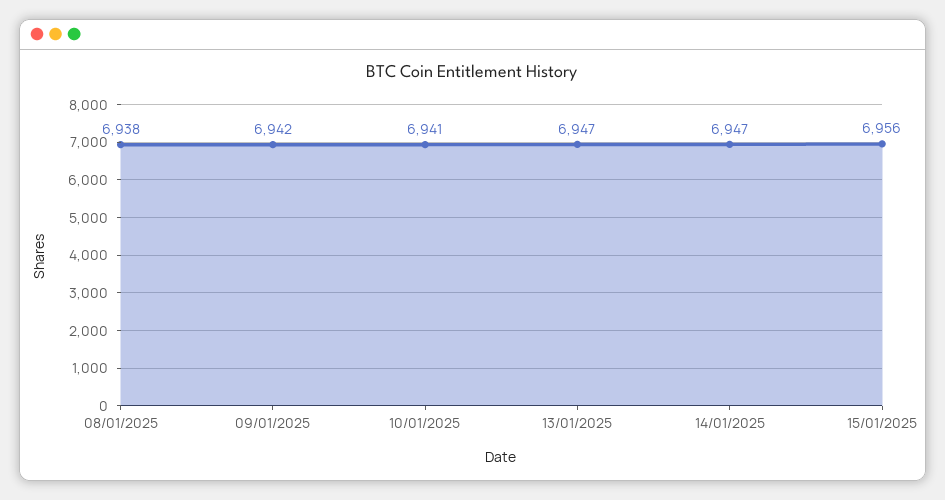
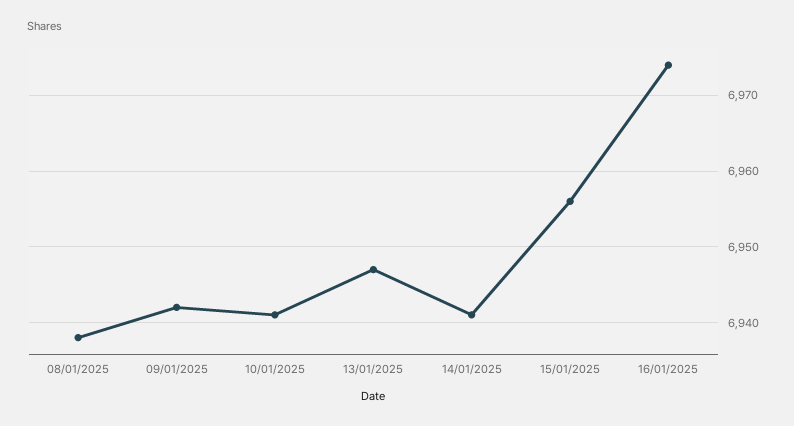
14/01/2025: 6947 -> 6941
16/01/2025: none -> 6974

